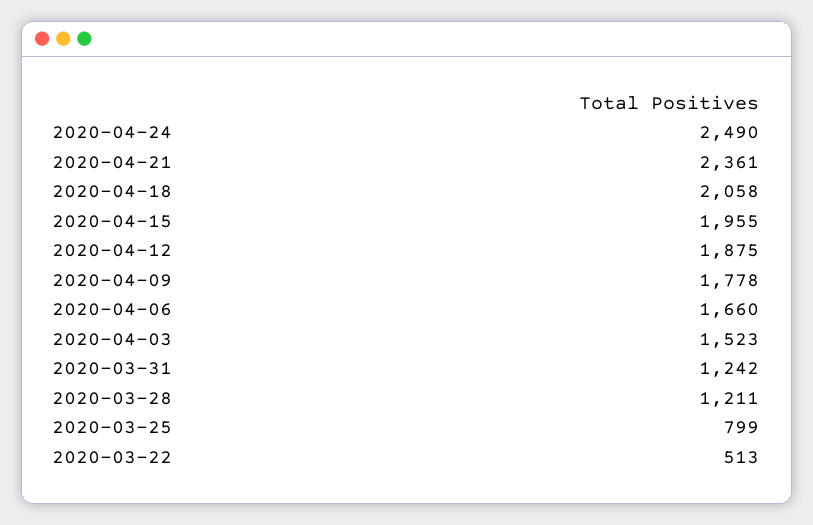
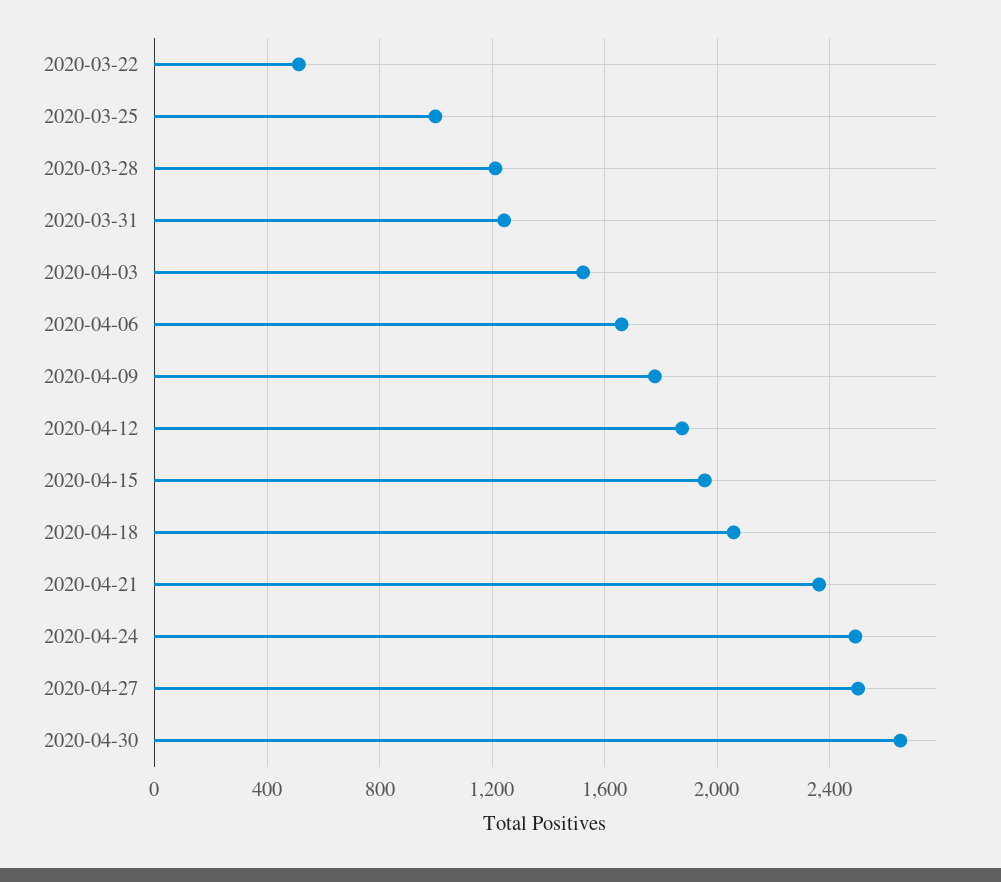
2020-03-25: 799 -> 1000
2020-04-27: none -> 2500
2020-04-30: none -> 2650

